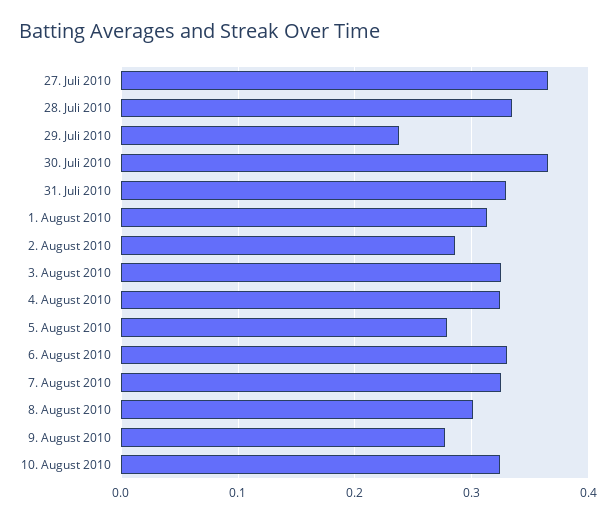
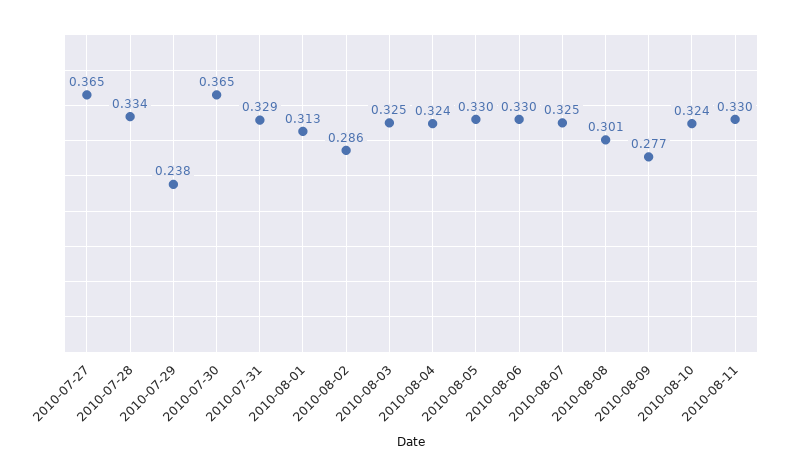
5. August 2010: 0.28 -> 0.33
2010-08-11: none -> 0.33

